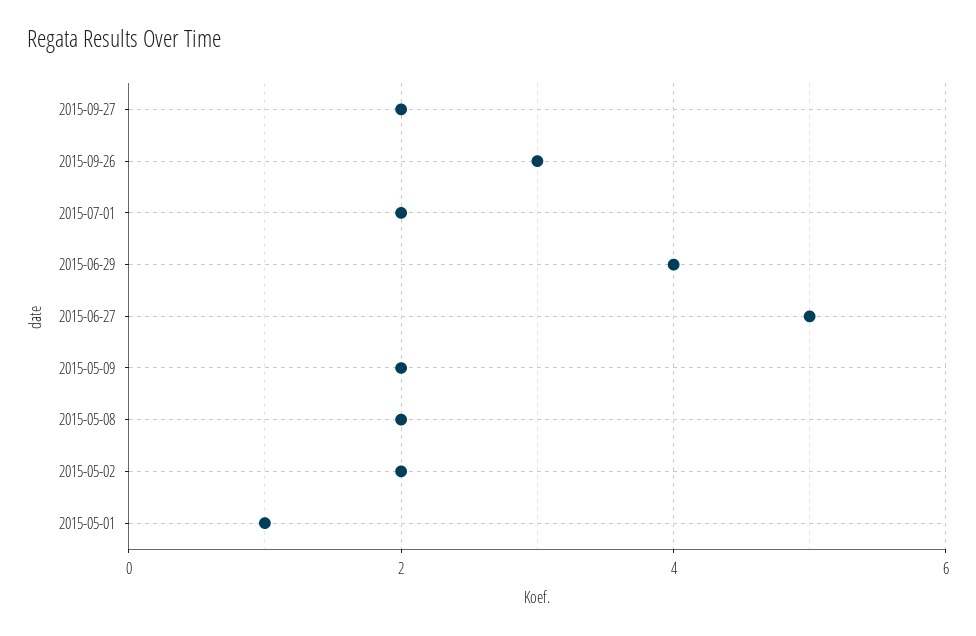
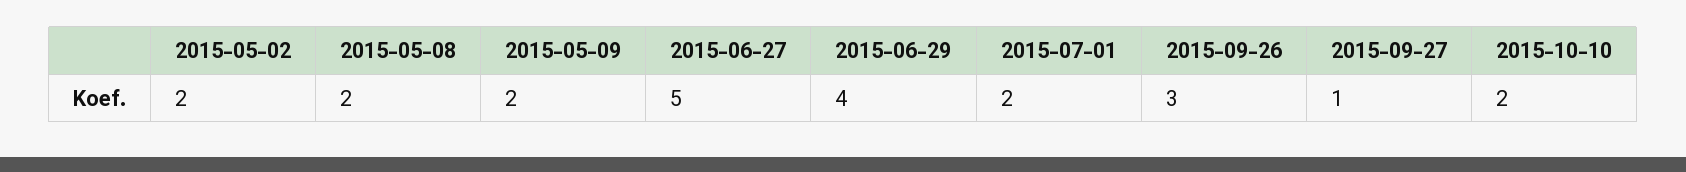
2015-09-27: 2 -> 1
2015-05-01: 1 -> none
2015-10-10: none -> 2

